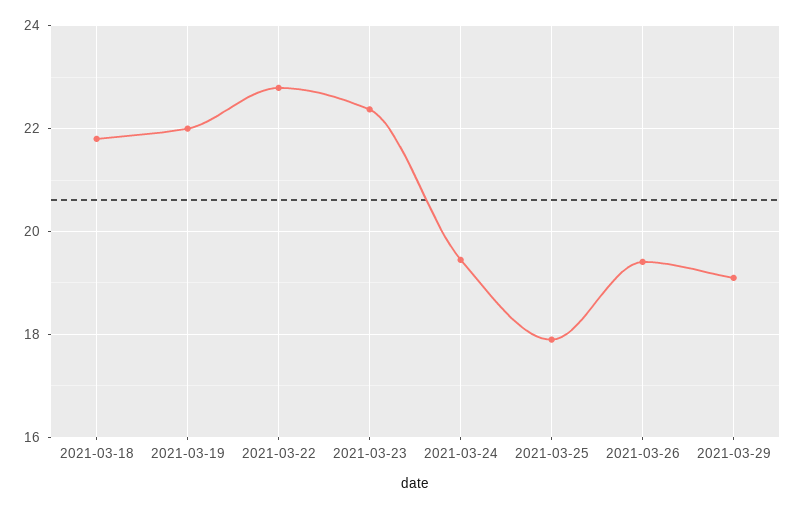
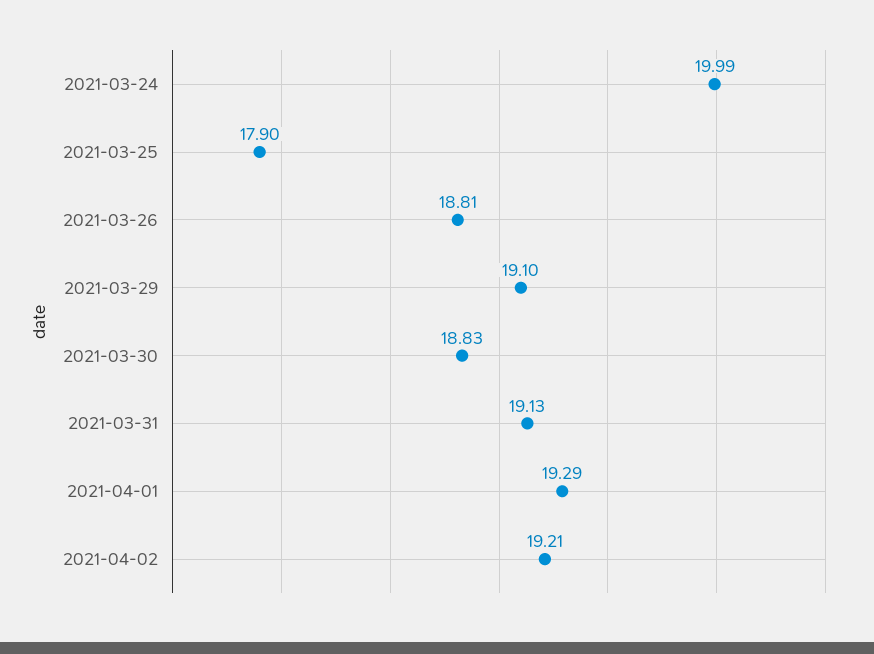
2021-03-18: 21.8 -> none
2021-03-19: 22 -> none
2021-03-22: 22.8 -> none
2021-03-23: 22.4 -> none
2021-03-24: 19.4 -> 19.99
2021-03-26: 19.4 -> 18.81
2021-03-30: none -> 18.83
2021-03-31: none -> 19.13
2021-04-01: none -> 19.29
2021-04-02: none -> 19.21

